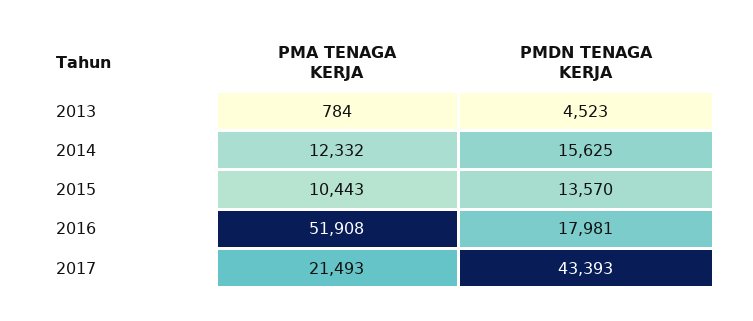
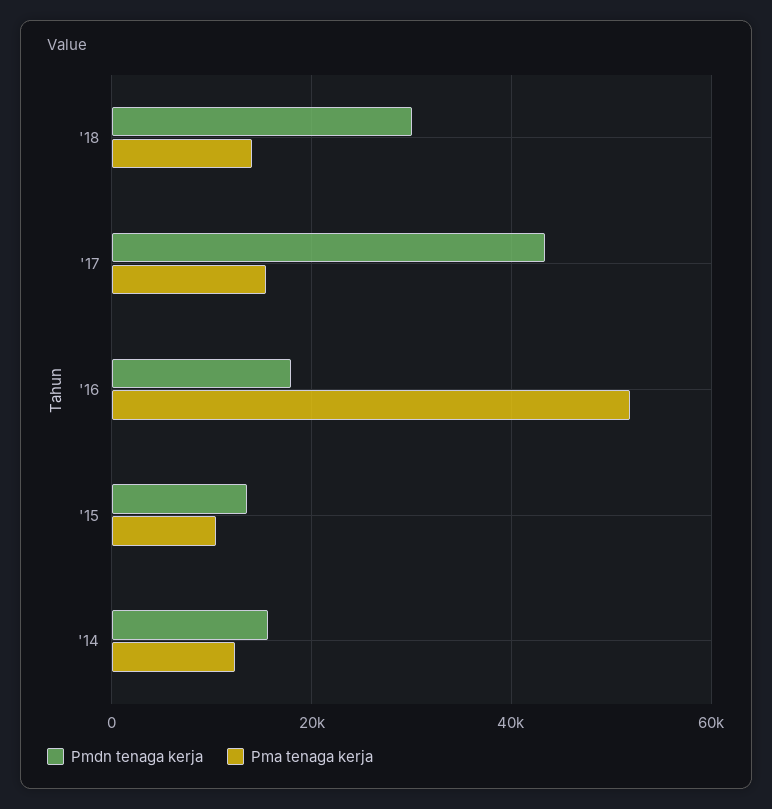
PMA TENAGA KERJA, 2013: 784 -> none
PMDN TENAGA KERJA, 2013: 4523 -> none
PMA TENAGA KERJA, 2017: 21493 -> 16000
PMDN TENAGA KERJA, '18: none -> 30000
PMA TENAGA KERJA, '18: none -> 14000

